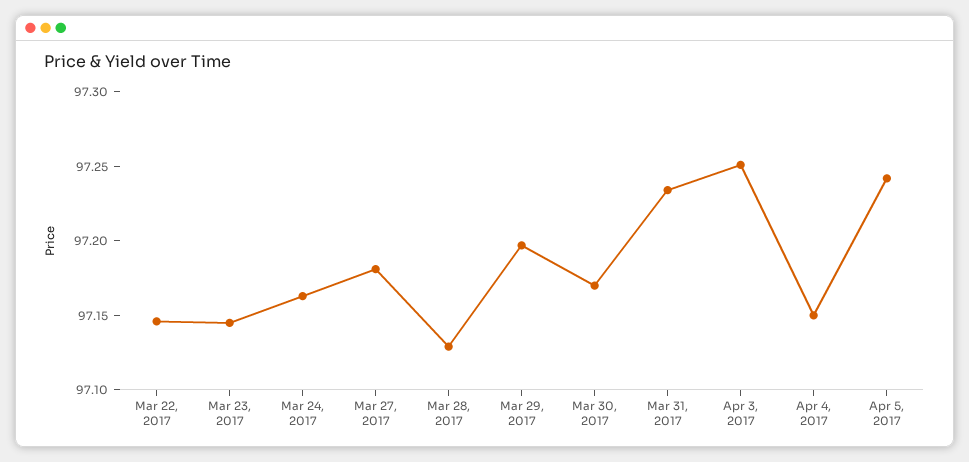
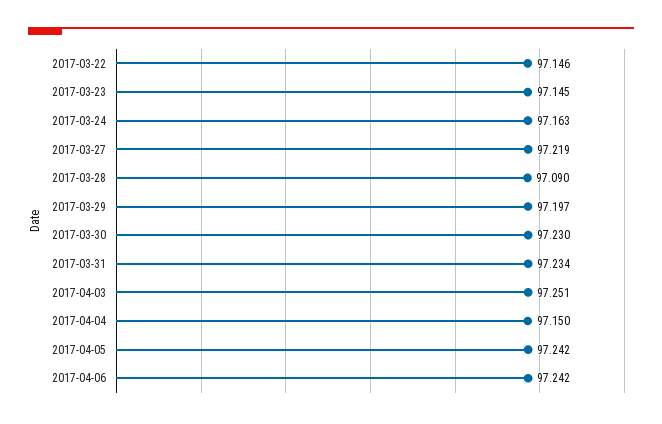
Mar 27, 2017: 97.18 -> 97.219
Mar 28, 2017: 97.13 -> 97.09
Mar 30, 2017: 97.17 -> 97.23
2017-04-06: none -> 97.242

